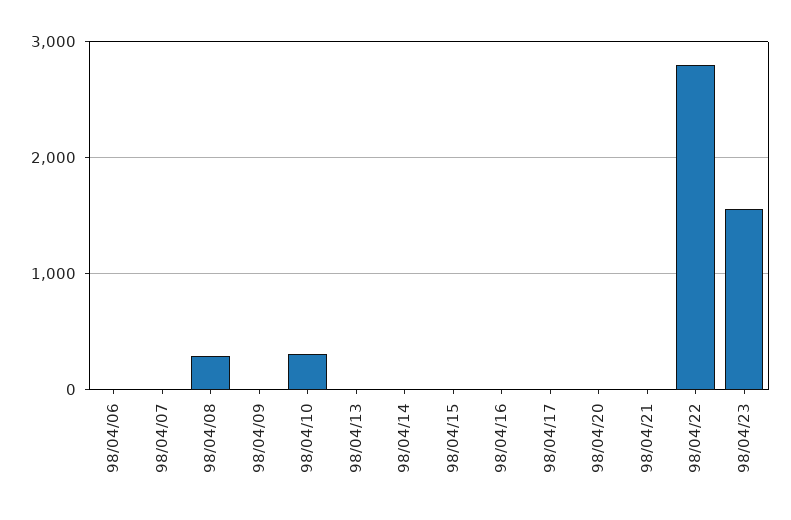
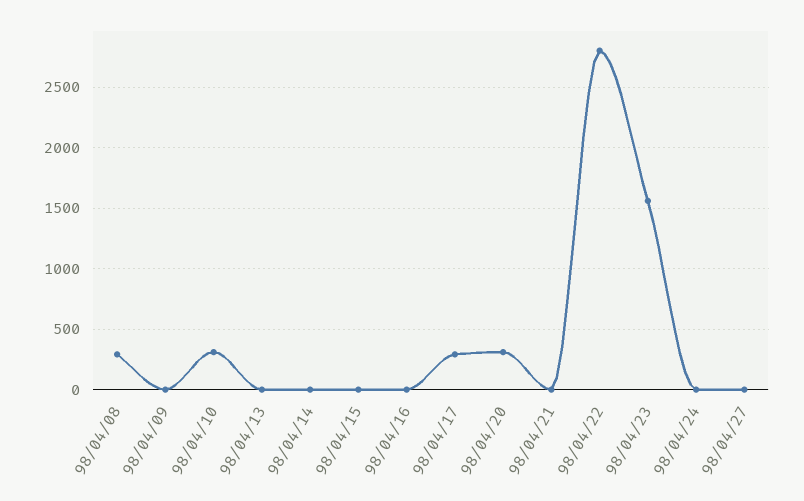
98/04/06: 0 -> none
98/04/07: 0 -> none
98/04/17: 0 -> 300
98/04/20: 0 -> 300
98/04/24: none -> 0
98/04/27: none -> 0

